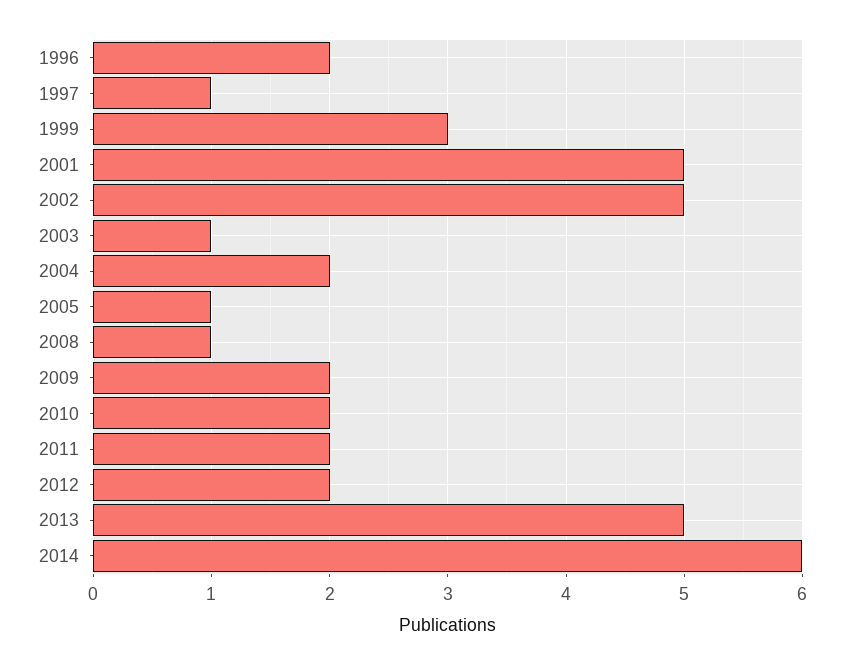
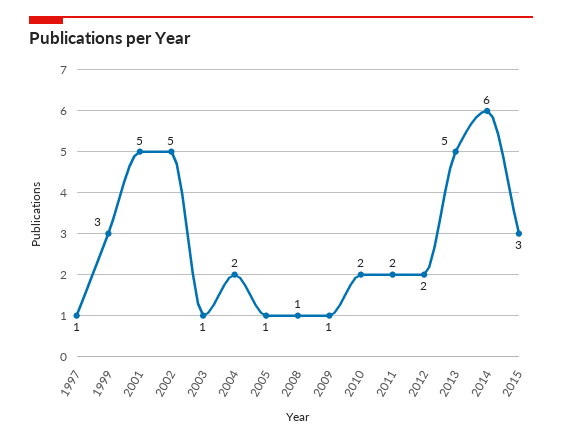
1996: 2 -> none
2009: 2 -> 1
2015: none -> 3

